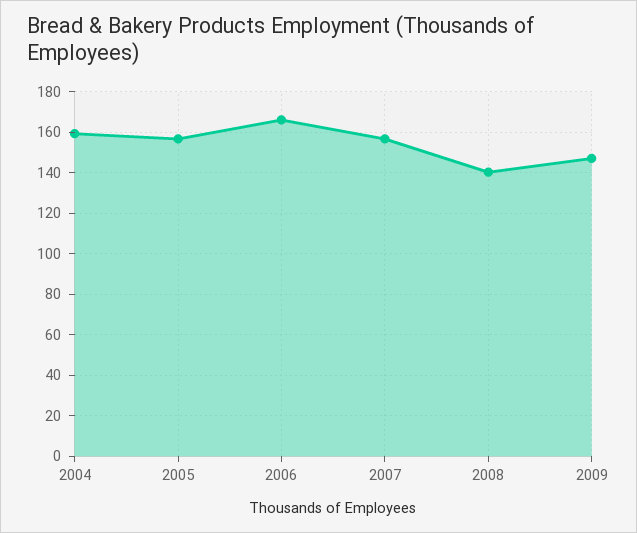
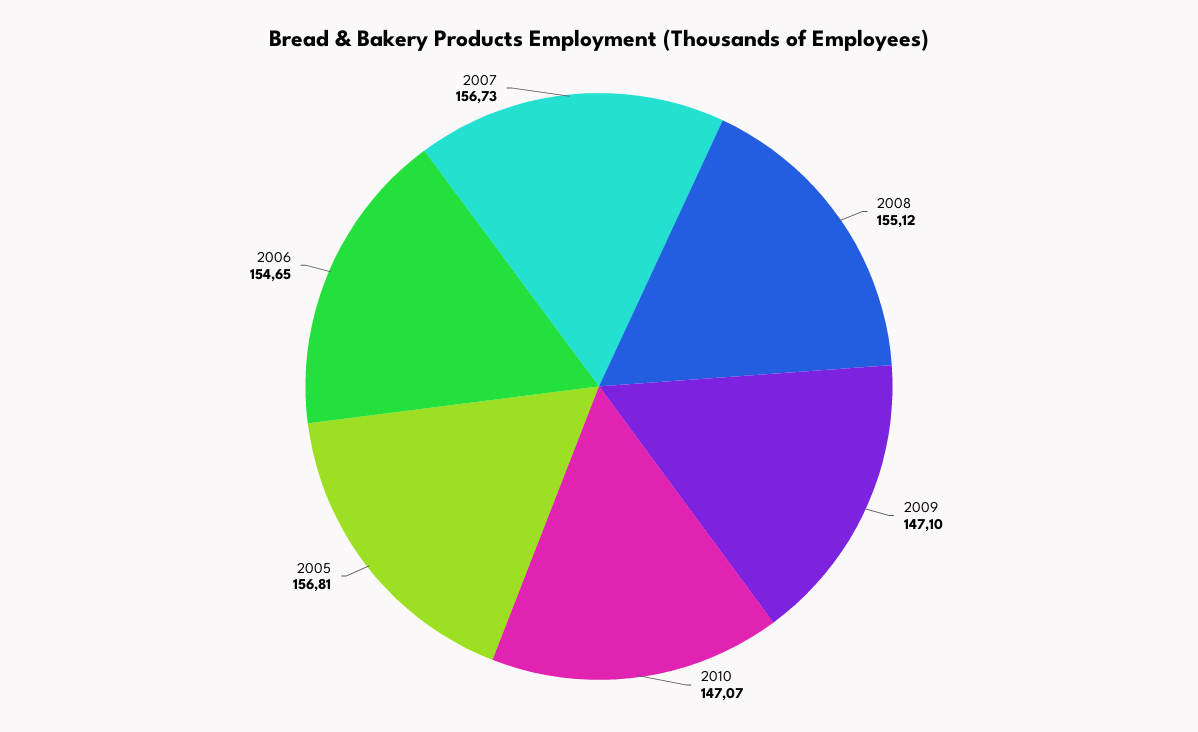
2004: 160 -> none
2006: 165 -> 154.65
2008: 140 -> 155.12
2010: none -> 147.07

